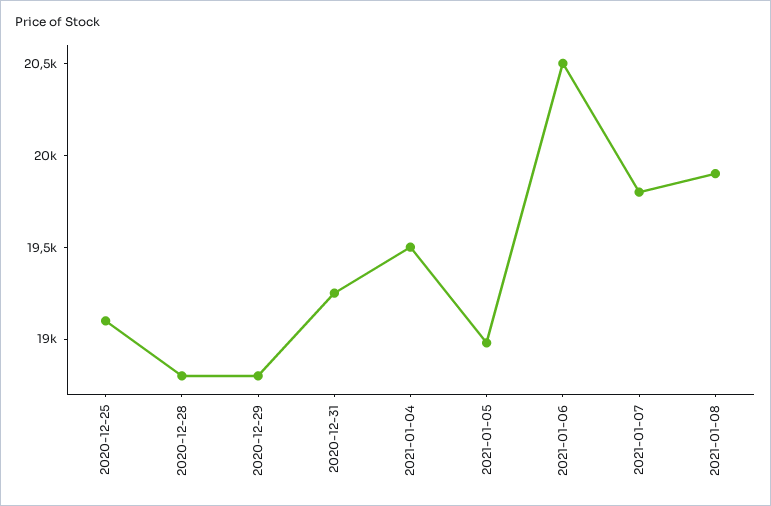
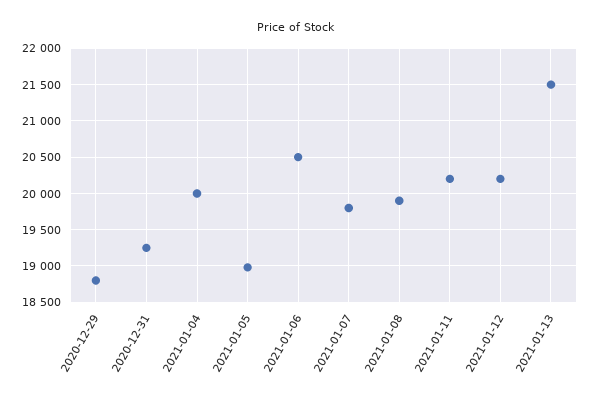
2020-12-25: 19100 -> none
2020-12-28: 18800 -> none
2021-01-04: 19500 -> 20000
2021-01-11: none -> 20200
2021-01-12: none -> 20200
2021-01-13: none -> 21500

